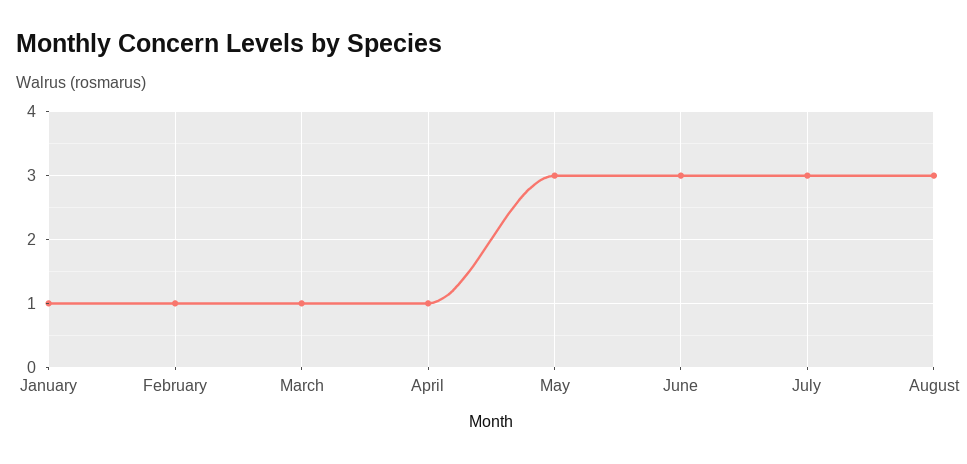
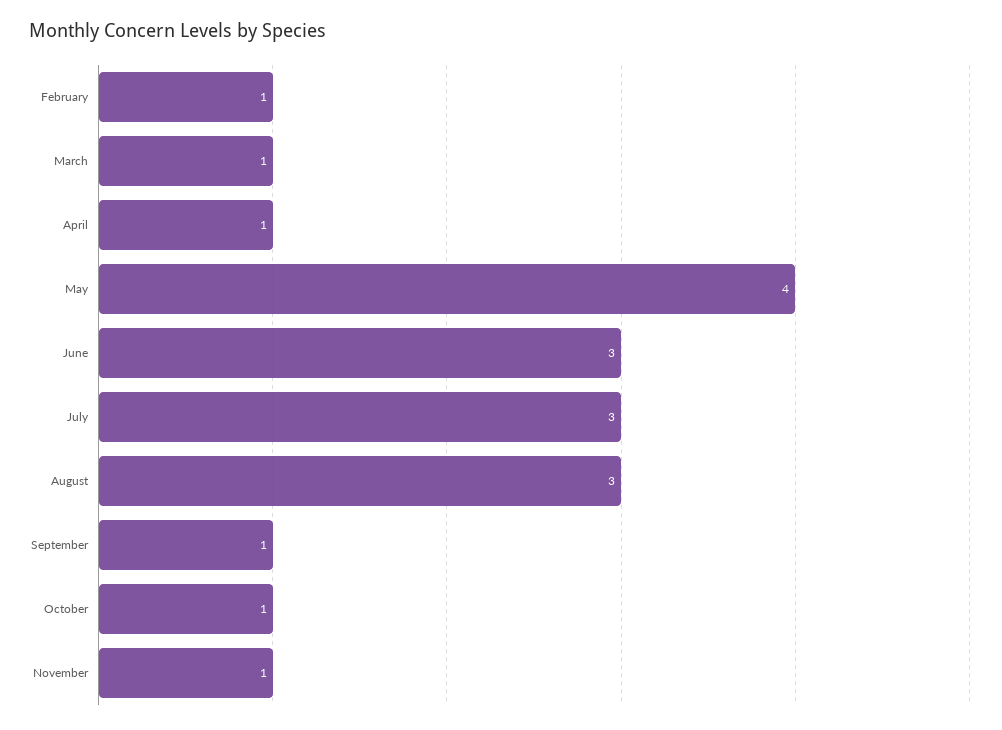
January: 1 -> none
May: 3 -> 4
September: none -> 1
October: none -> 1
November: none -> 1

